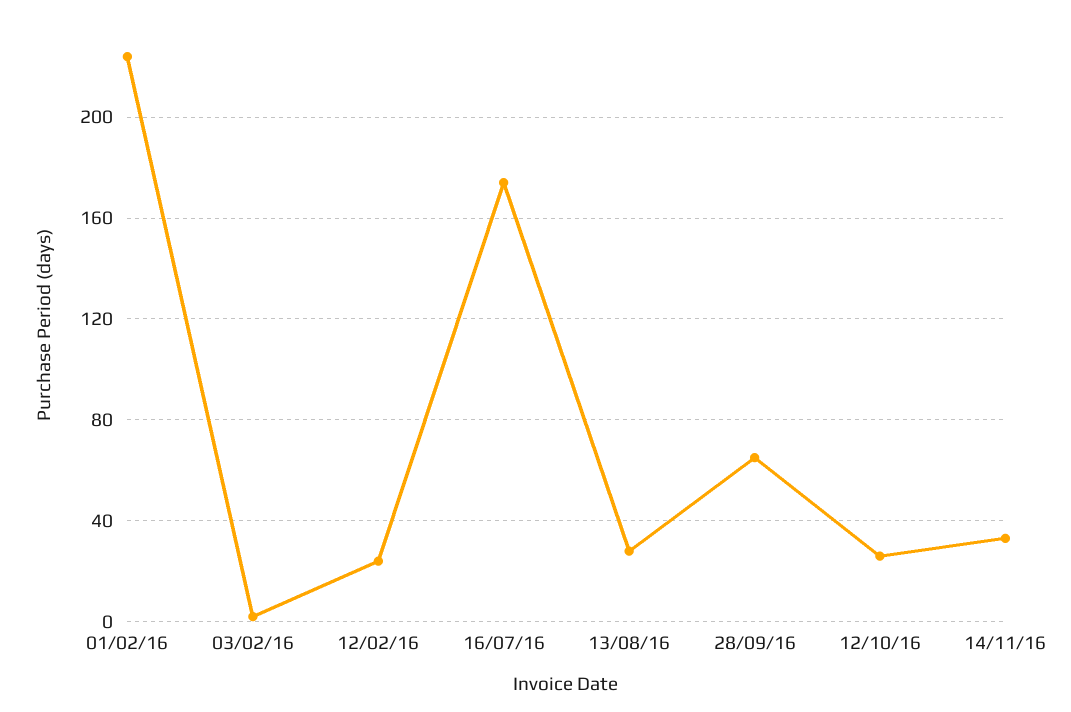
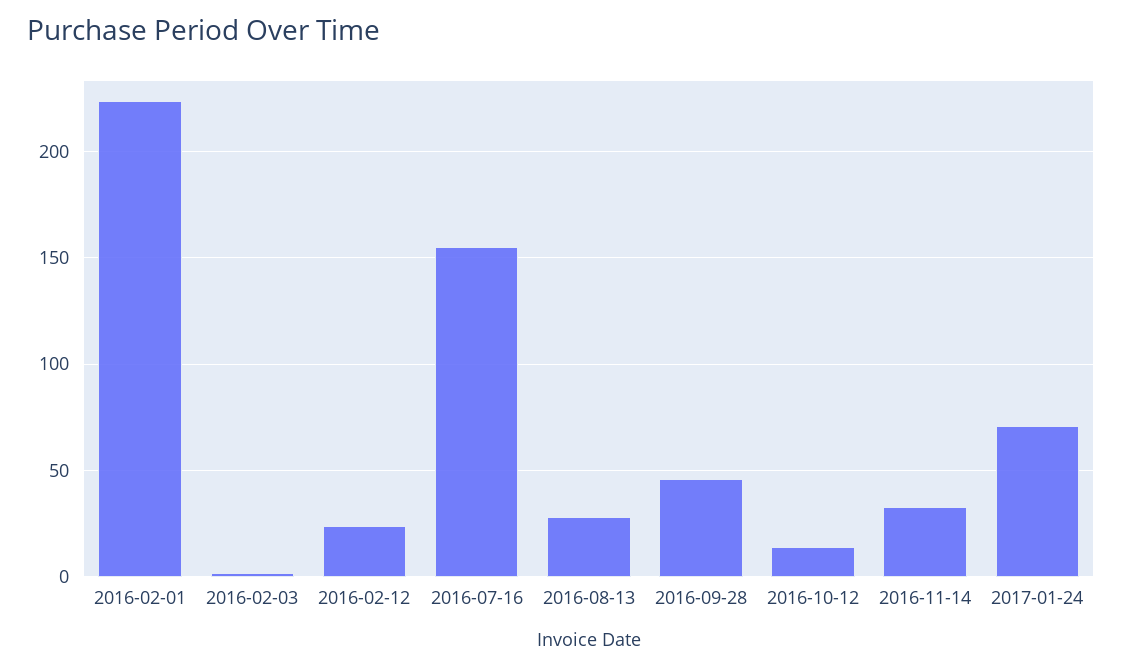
16/07/16: 175 -> 155
28/09/16: 65 -> 45
12/10/16: 25 -> 15
2017-01-24: none -> 70

